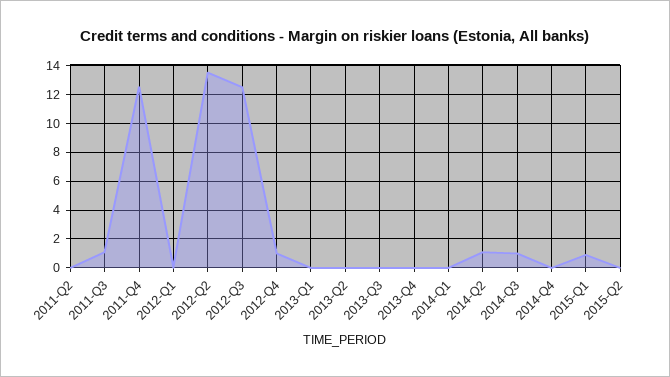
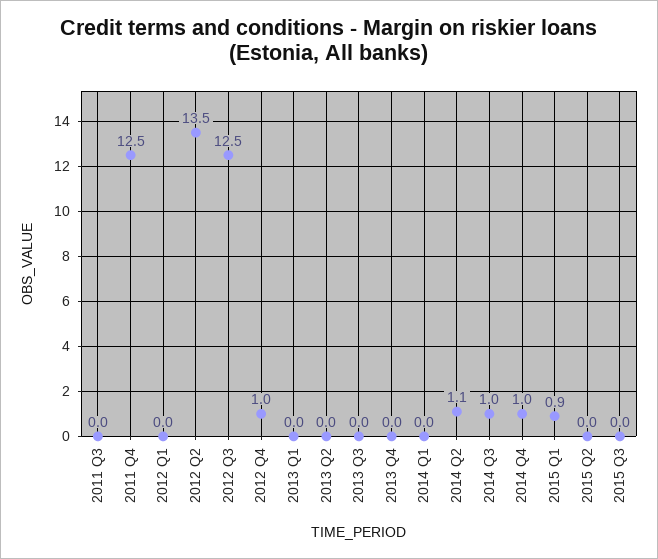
2011-Q2: 0 -> none
2011-Q3: 1 -> 0
2014-Q4: 0 -> 1
2015 Q3: none -> 0

